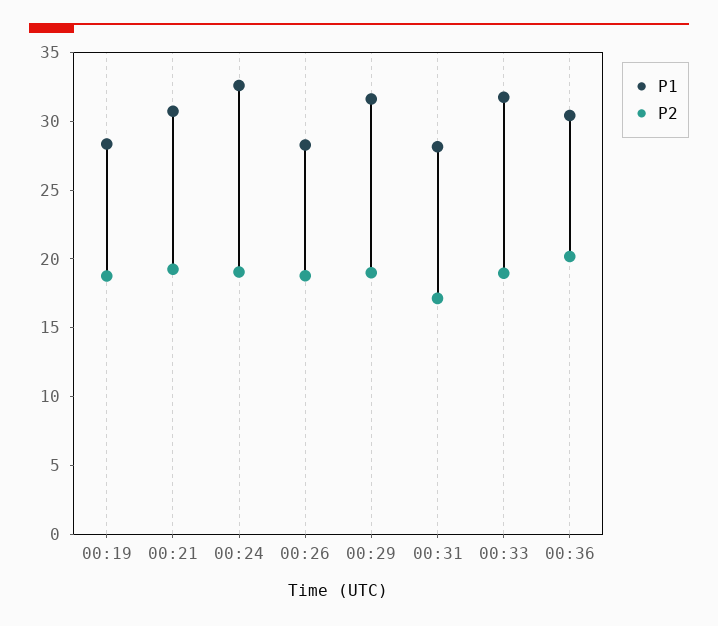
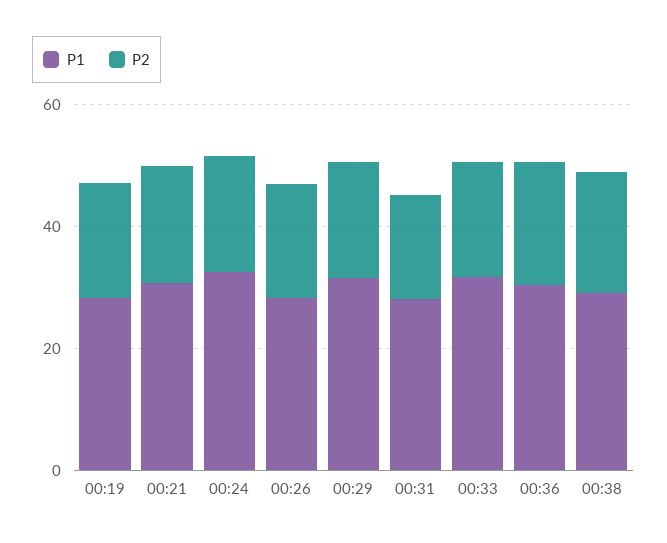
P1, 00:38: none -> 30
P2, 00:38: none -> 20

